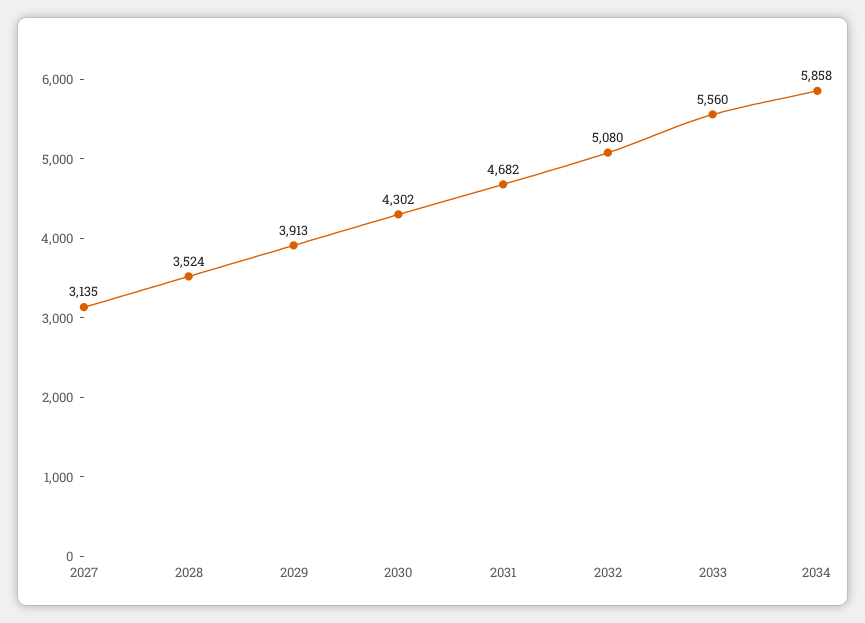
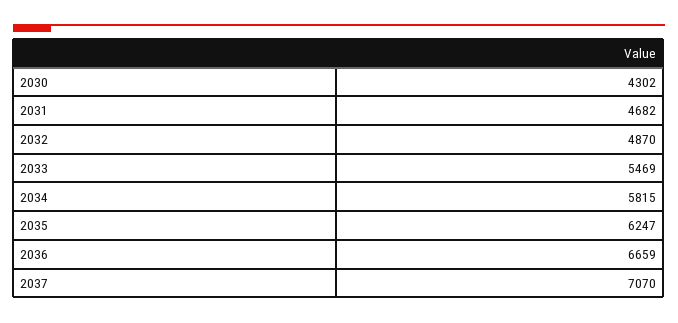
2027: 3135 -> none
2028: 3524 -> none
2029: 3913 -> none
2032: 5080 -> 4870
2033: 5560 -> 5469
2034: 5858 -> 5815
2035: none -> 6247
2036: none -> 6659
2037: none -> 7070

